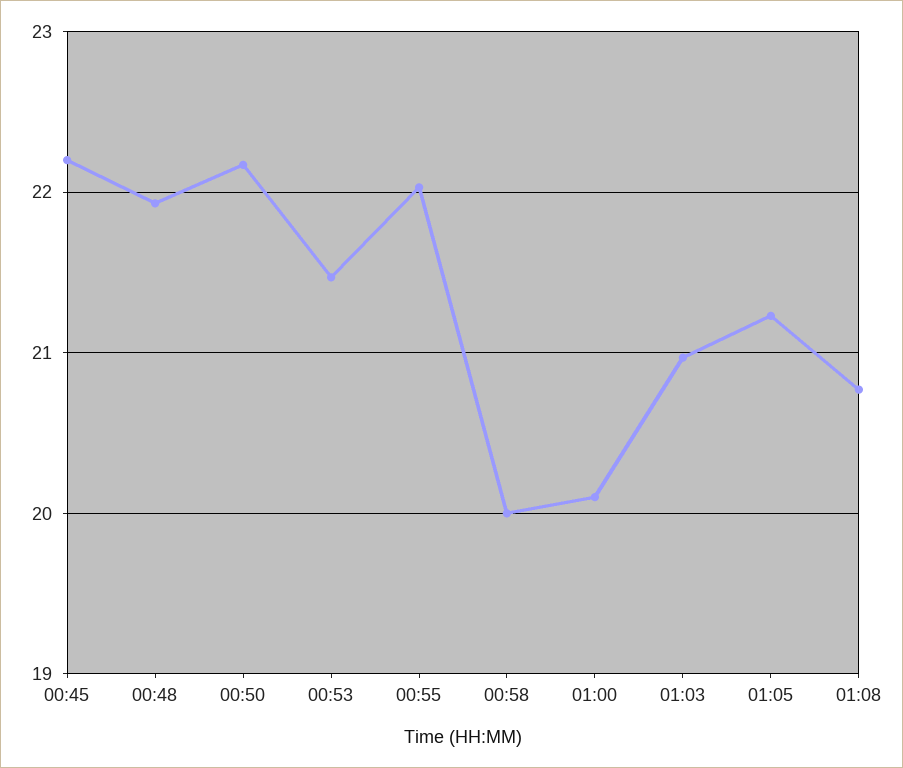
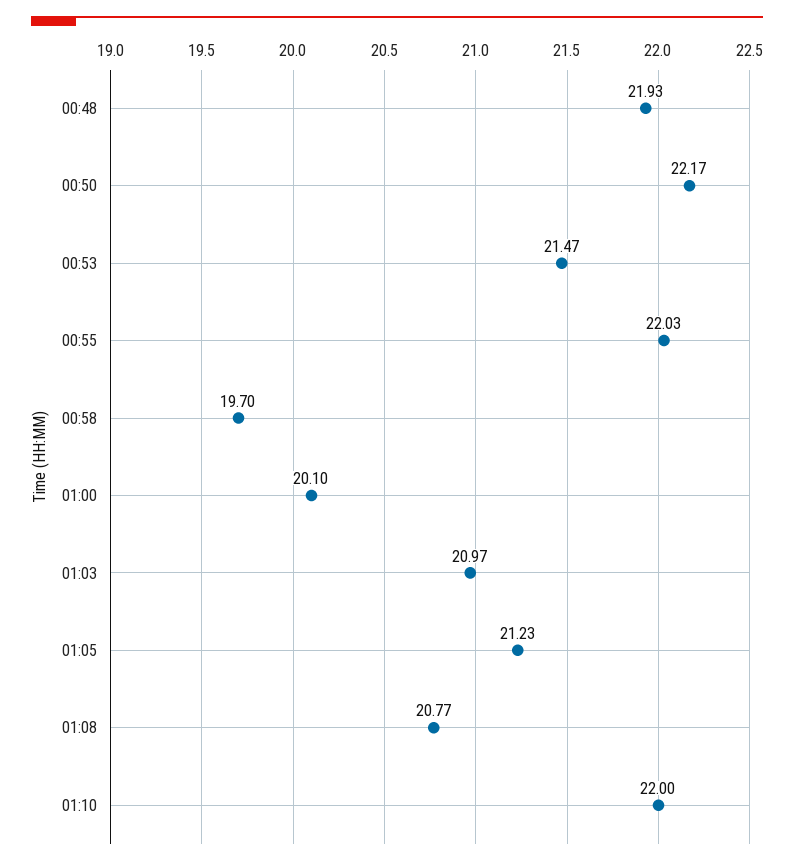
00:45: 22.2 -> none
00:58: 20 -> 19.7
01:10: none -> 22

